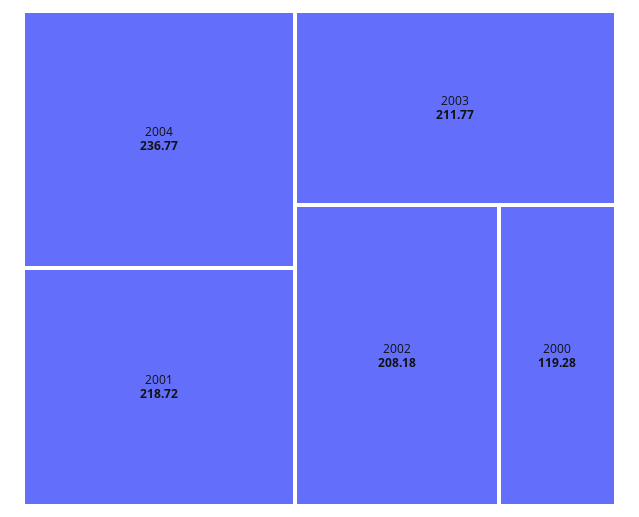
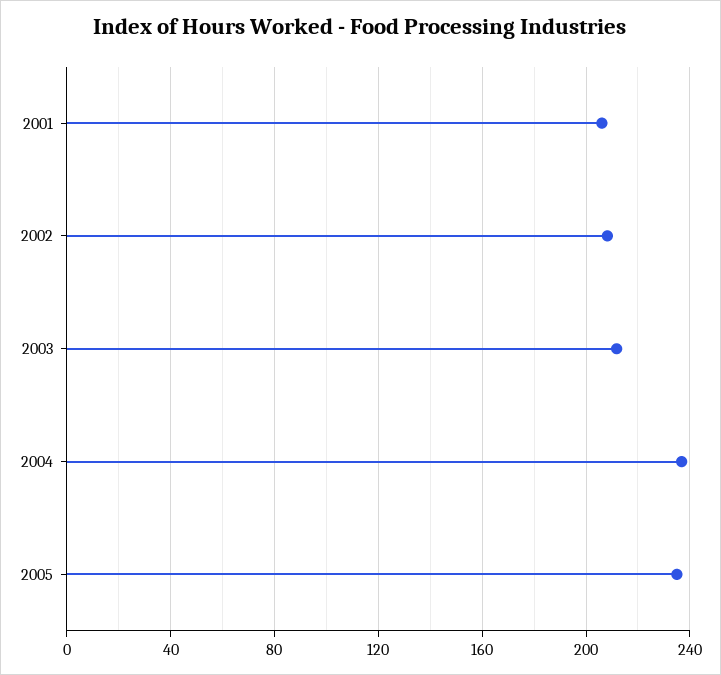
2001: 218.72 -> 205
2000: 119.28 -> none
2005: none -> 235

